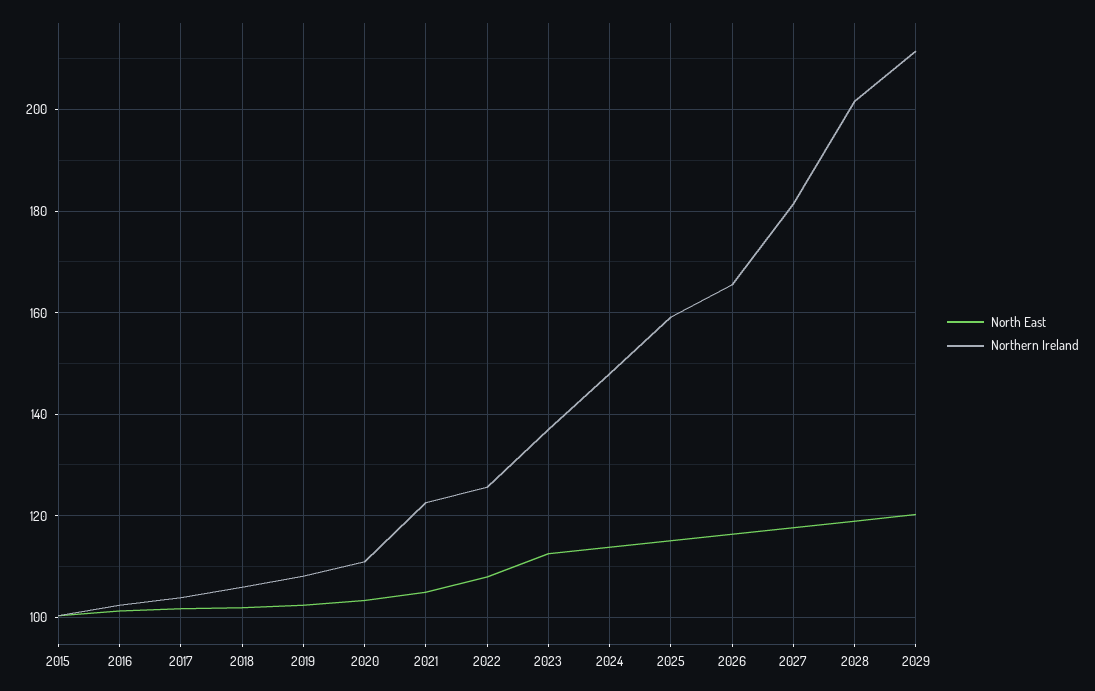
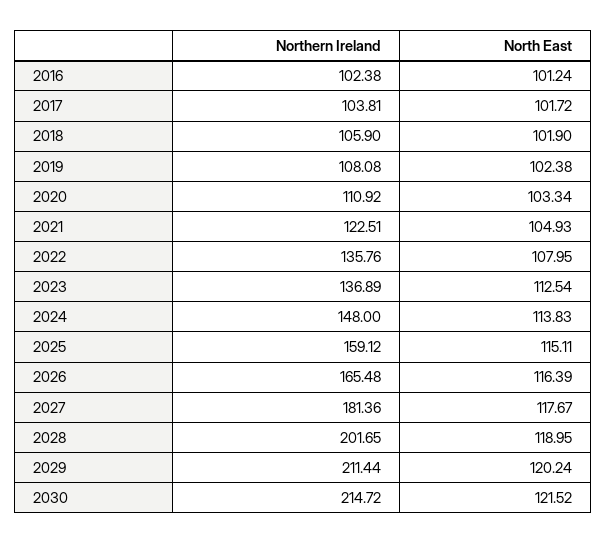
North East, 2015: 100 -> none
Northern Ireland, 2015: 100 -> none
Northern Ireland, 2022: 126 -> 135.76
Northern Ireland, 2030: none -> 214.72
North East, 2030: none -> 121.52

